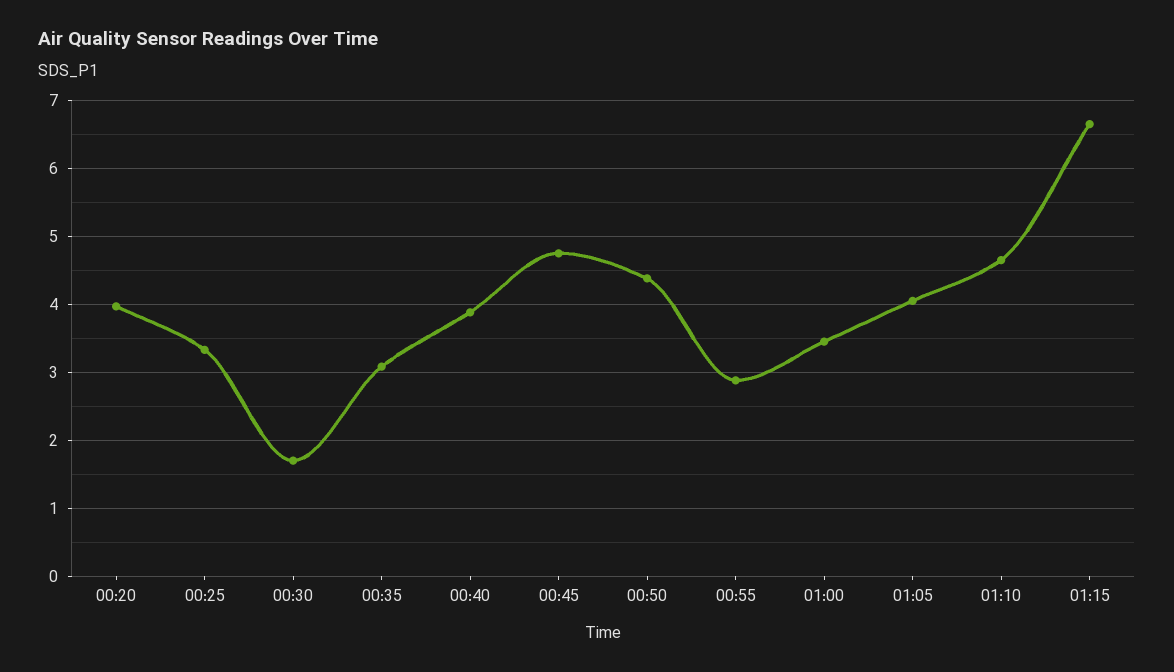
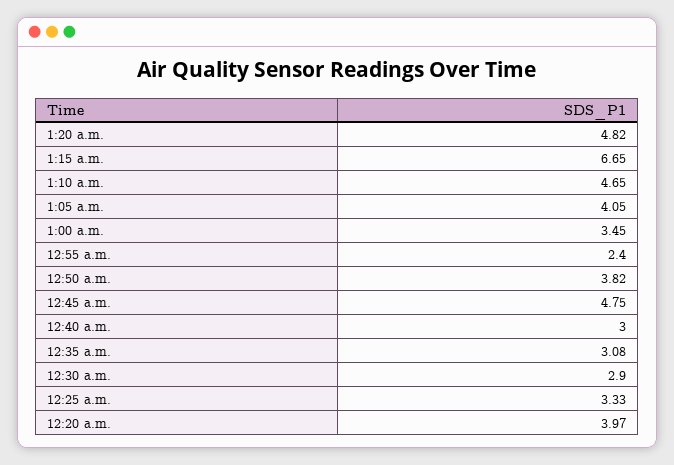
00:30: 1.7 -> 2.9
00:40: 3.9 -> 3
00:50: 4.4 -> 3.82
00:55: 2.9 -> 2.4
1:20 a.m.: none -> 4.82

